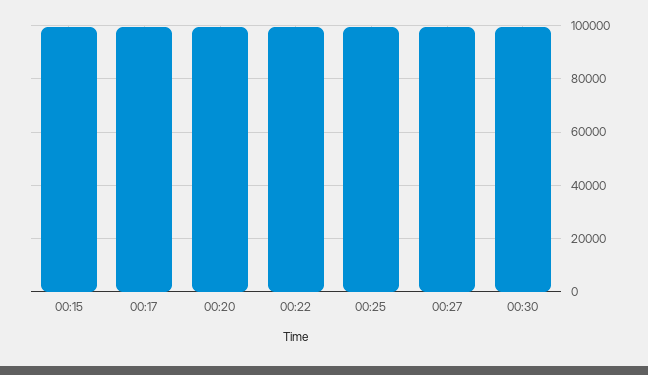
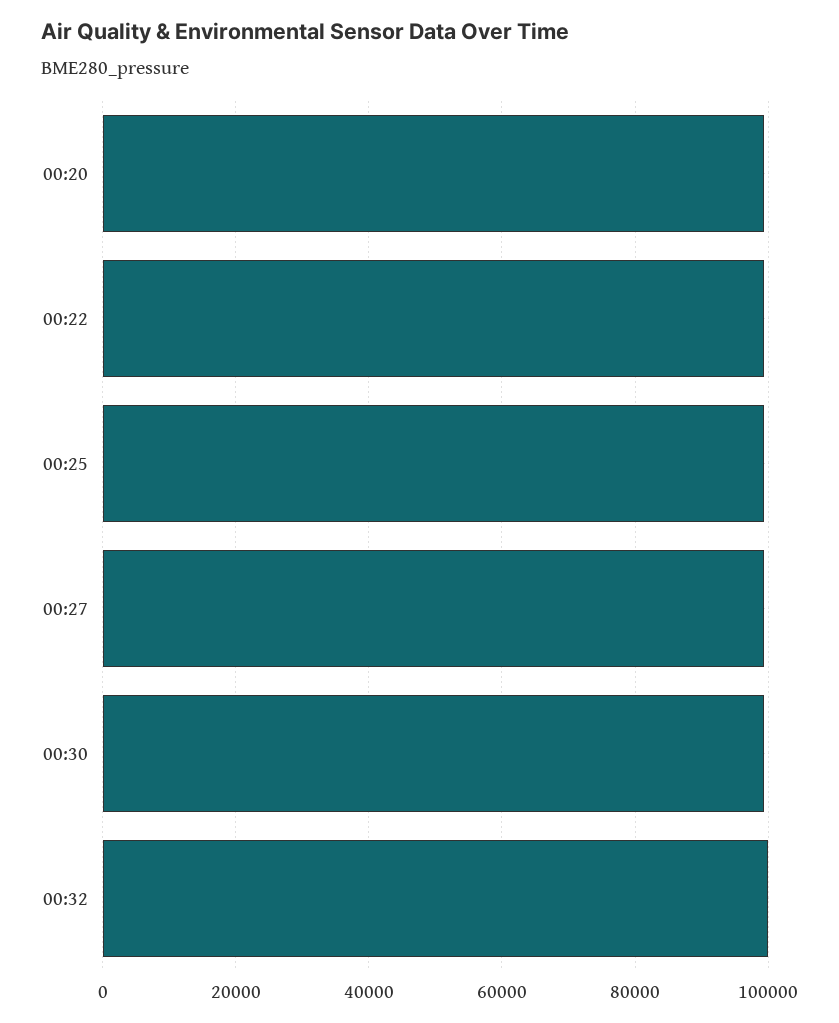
00:15: 100000 -> none
00:17: 100000 -> none
00:32: none -> 100000

